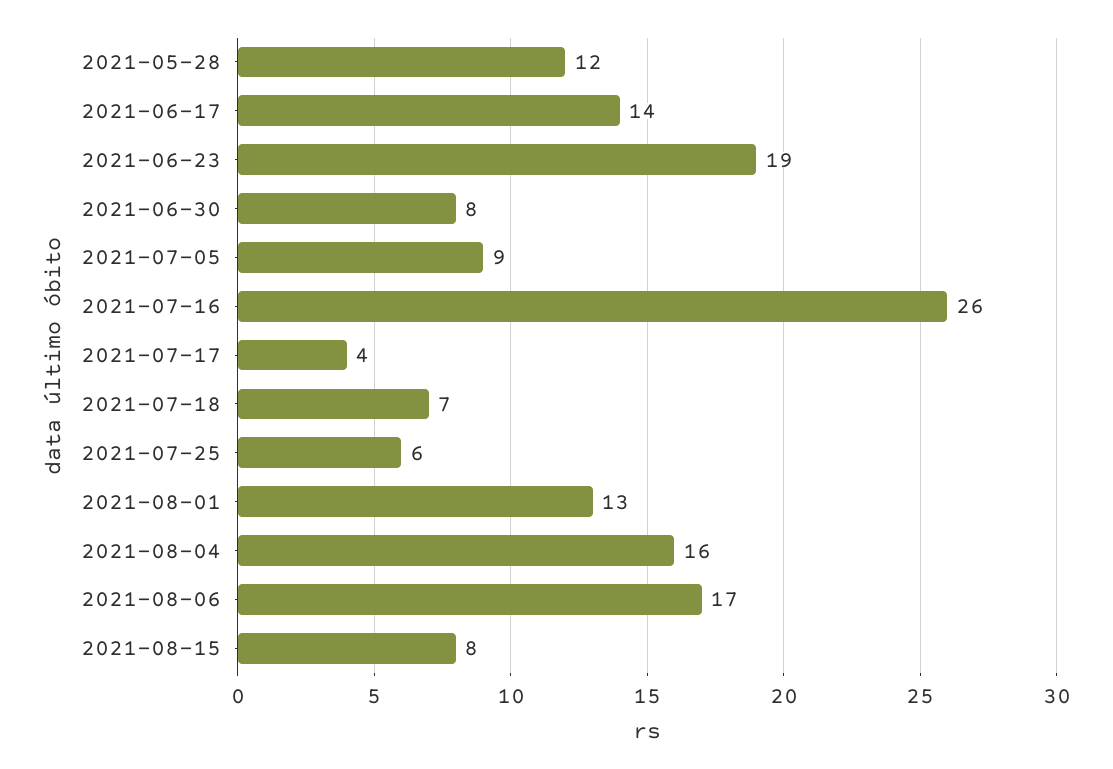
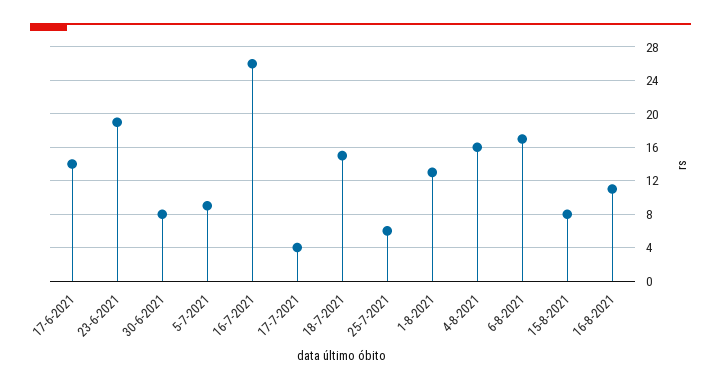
2021-05-28: 12 -> none
2021-07-18: 7 -> 15
16-8-2021: none -> 11

